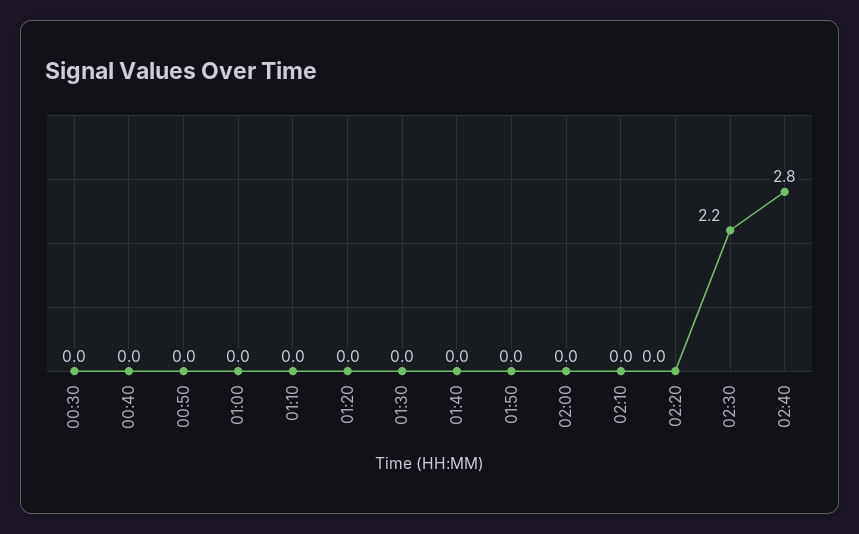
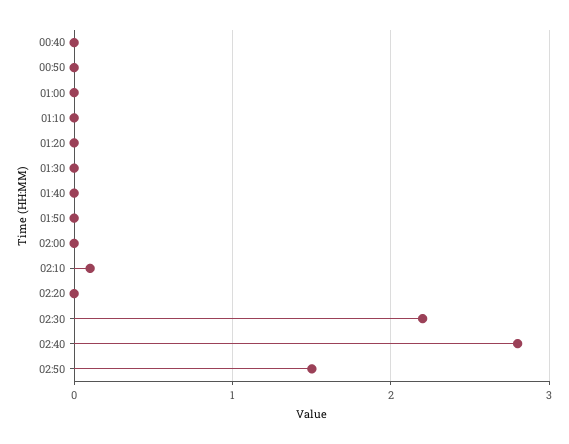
00:30: 0 -> none
02:10: 0 -> 0.1
02:50: none -> 1.5

